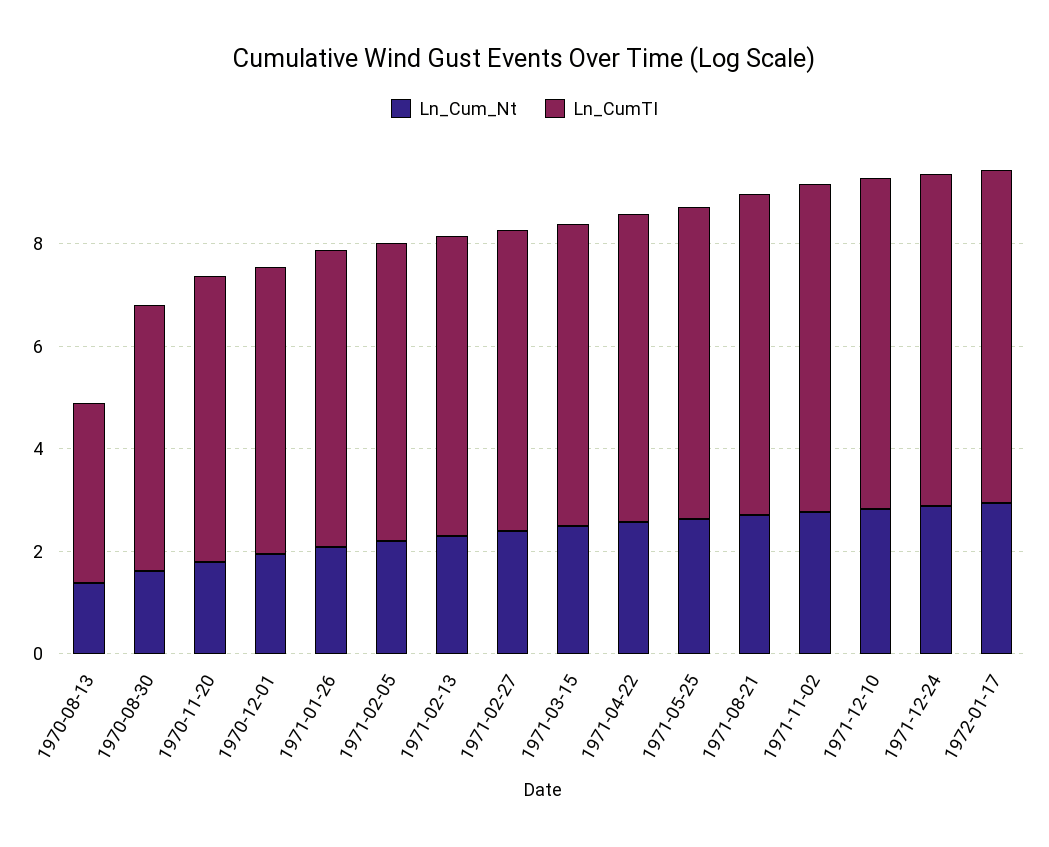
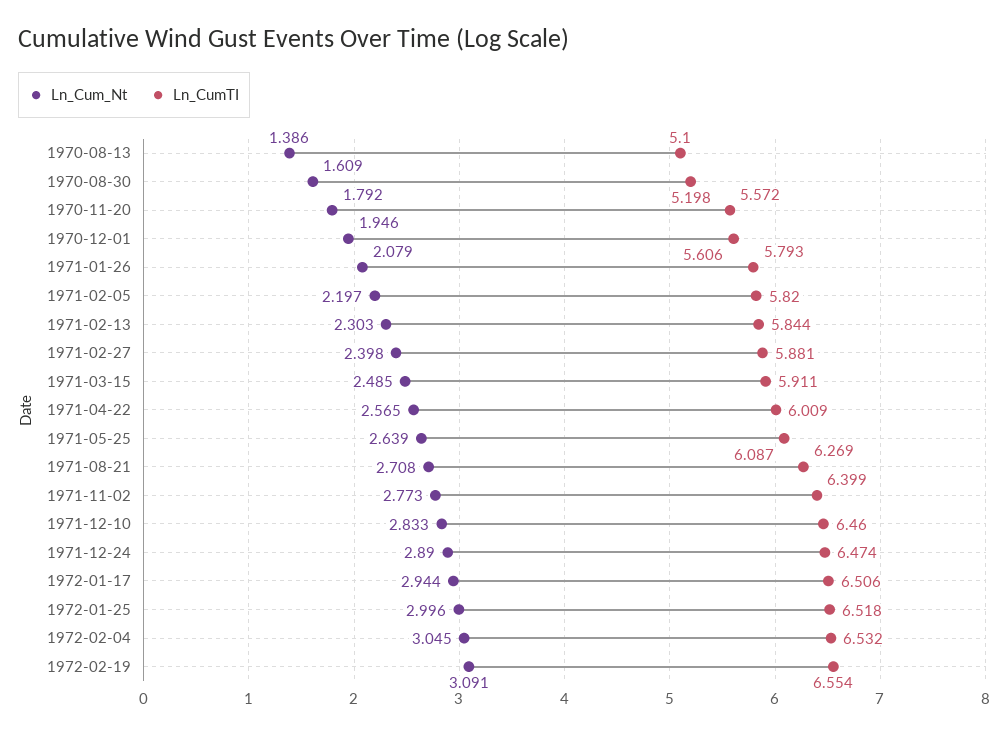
Ln_CumTI, 1970-08-13: 3.5 -> 5.1
Ln_Cum_Nt, 1972-01-25: none -> 2.996
Ln_CumTI, 1972-01-25: none -> 6.518
Ln_Cum_Nt, 1972-02-04: none -> 3.045
Ln_CumTI, 1972-02-04: none -> 6.532
Ln_Cum_Nt, 1972-02-19: none -> 3.091
Ln_CumTI, 1972-02-19: none -> 6.554

